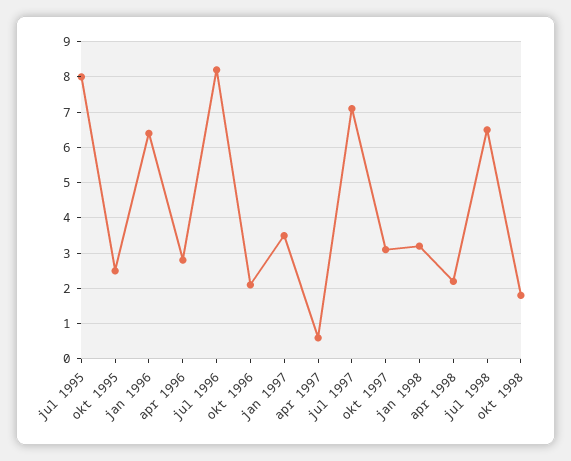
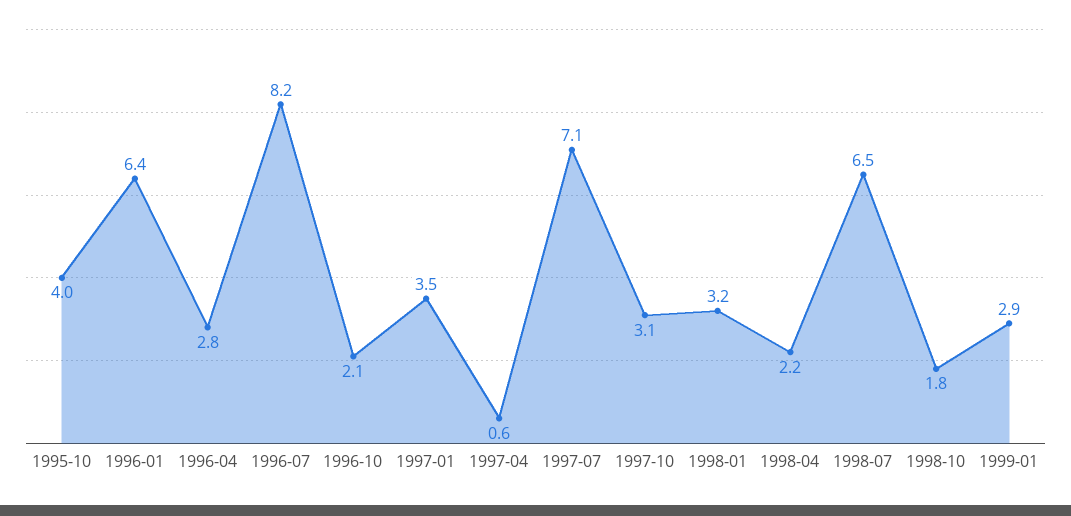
jul 1995: 8 -> none
okt 1995: 2.5 -> 4
1999-01: none -> 2.9

